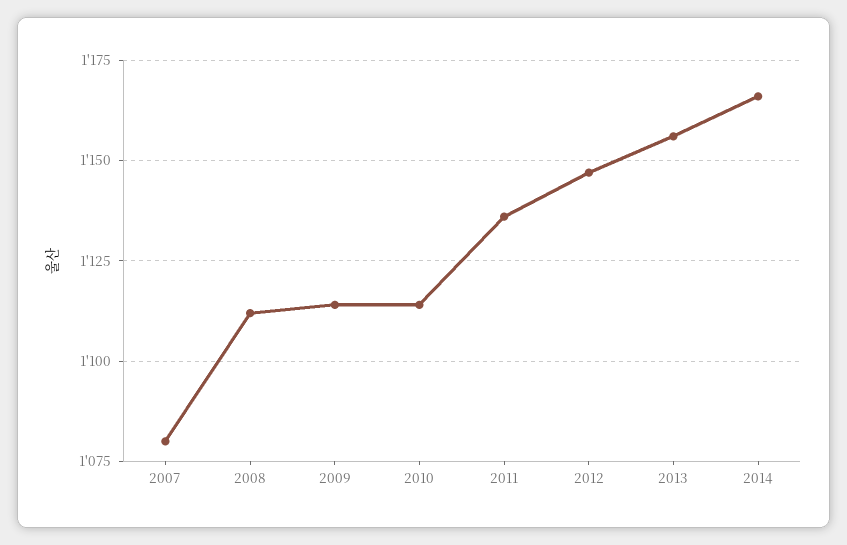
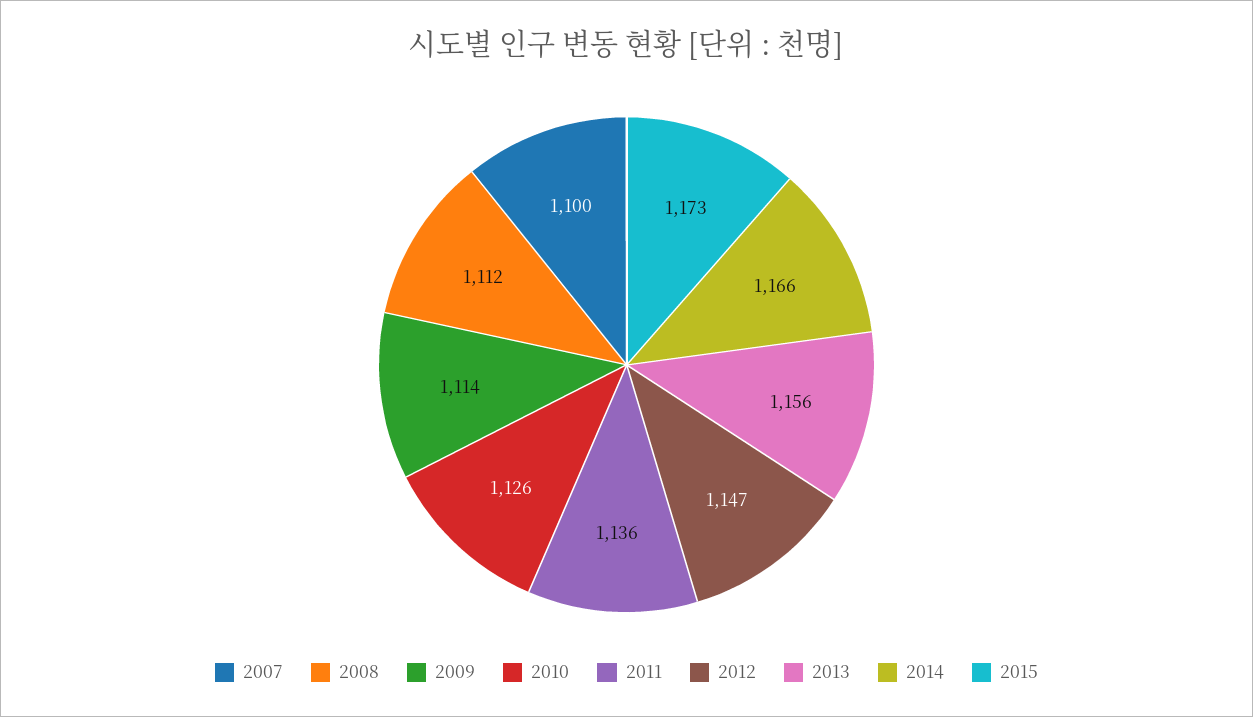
2007: 1080 -> 1100
2010: 1115 -> 1126
2015: none -> 1173

